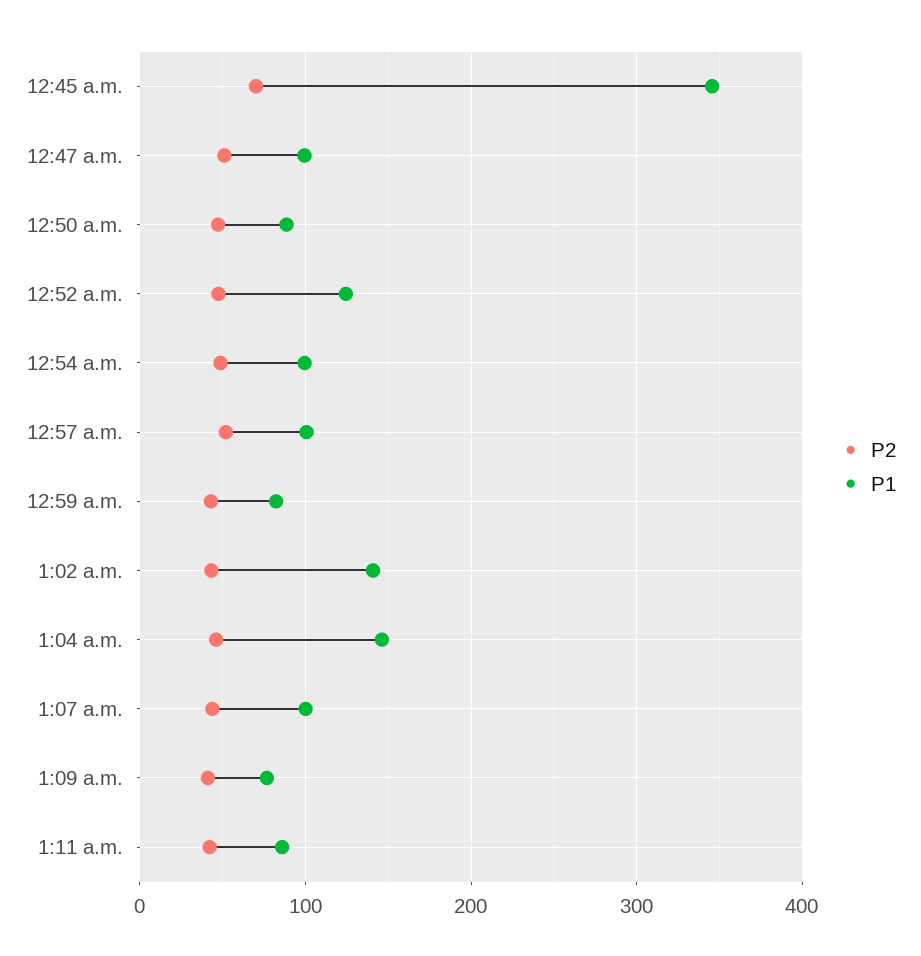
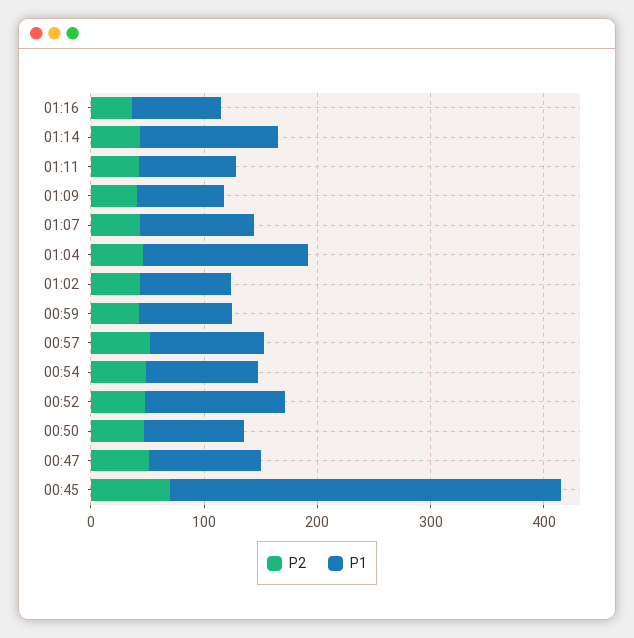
P1, 1:02 a.m.: 140 -> 80
P2, 01:16: none -> 40
P1, 01:16: none -> 80
P2, 01:14: none -> 40
P1, 01:14: none -> 120

